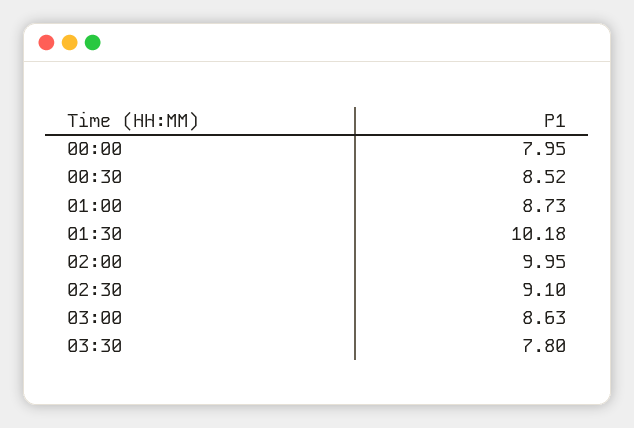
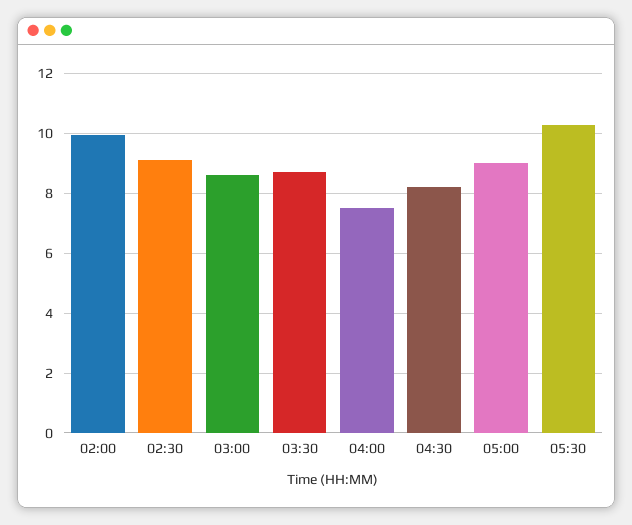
00:00: 7.95 -> none
00:30: 8.52 -> none
01:00: 8.73 -> none
01:30: 10.18 -> none
03:30: 7.8 -> 8.75
04:00: none -> 7.5
04:30: none -> 8.25
05:00: none -> 9
05:30: none -> 10.25

